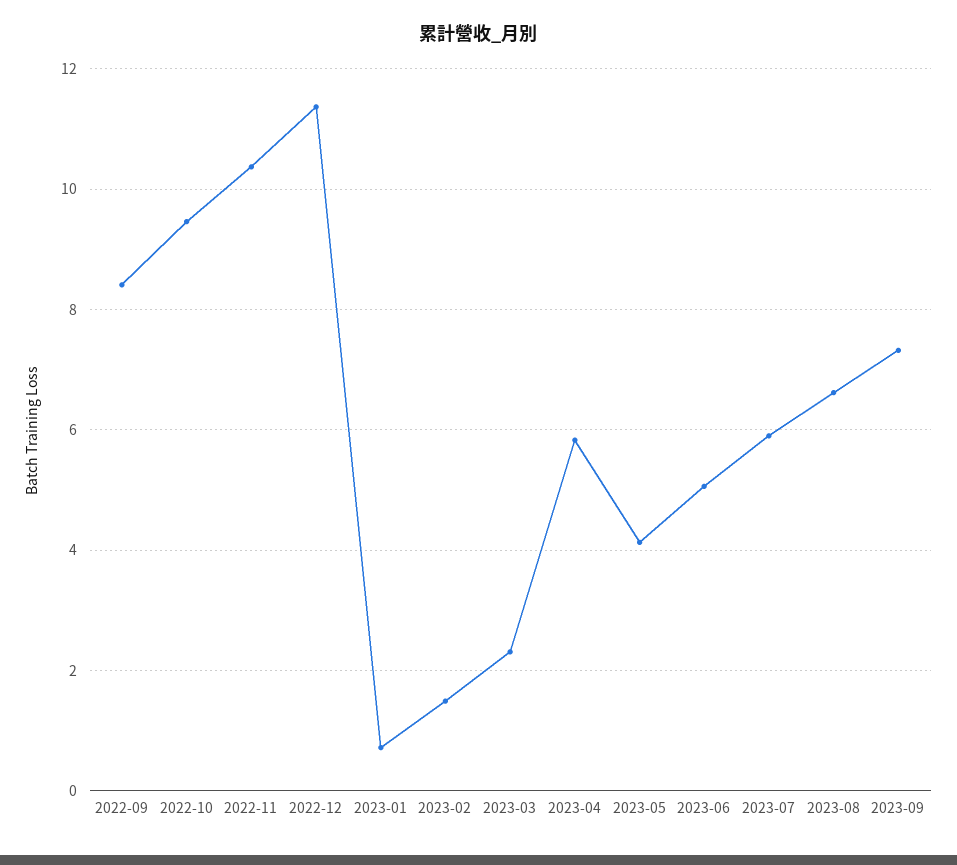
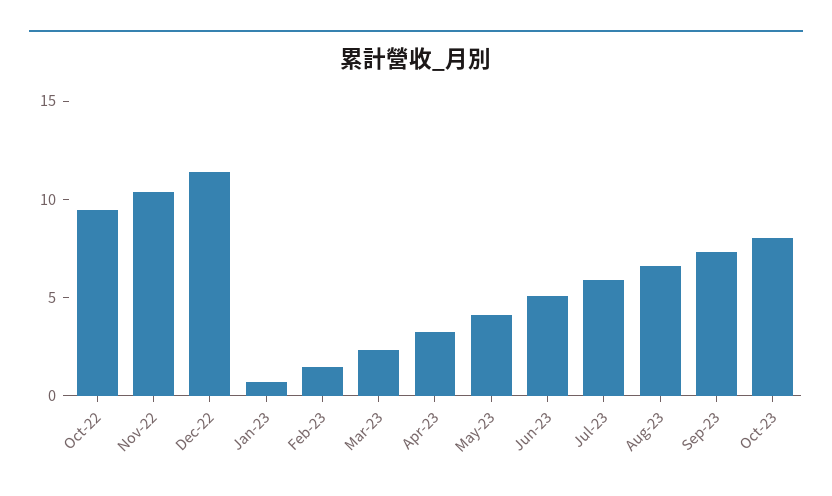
2022-09: 8.4 -> none
2023-04: 5.8 -> 3
Oct-23: none -> 8

